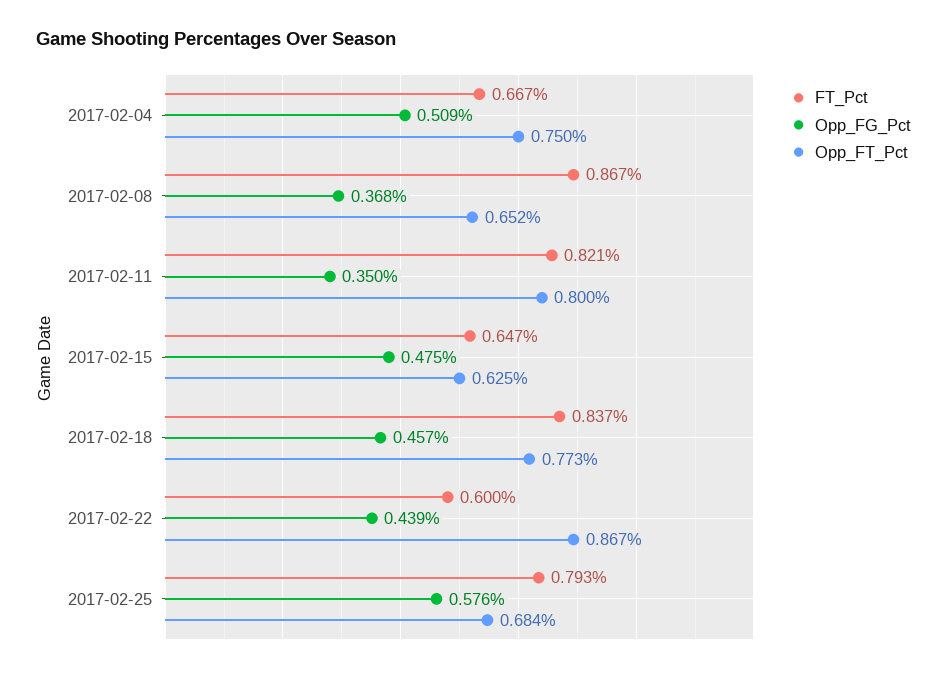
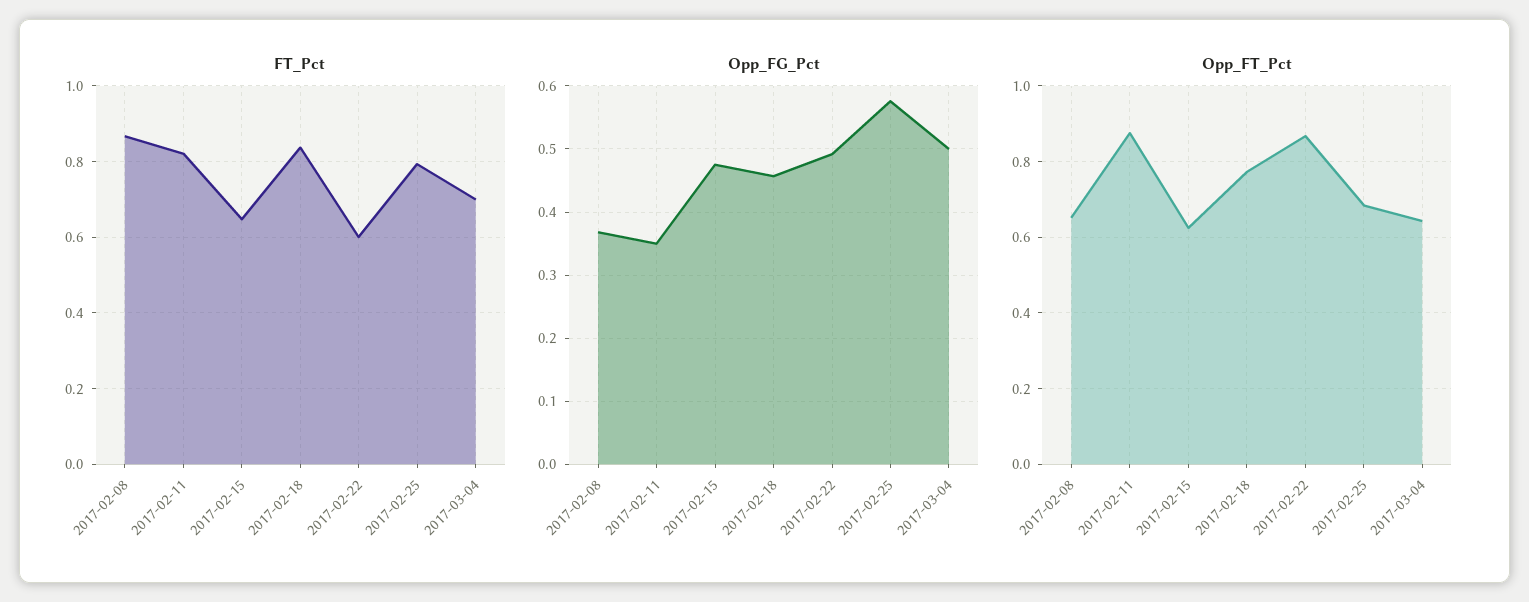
FT_Pct, 2017-02-04: 0.667 -> none
Opp_FG_Pct, 2017-02-04: 0.509 -> none
Opp_FT_Pct, 2017-02-04: 0.75 -> none
Opp_FT_Pct, 2017-02-11: 0.8 -> 0.88
Opp_FG_Pct, 2017-02-22: 0.439 -> 0.49
FT_Pct, 2017-03-04: none -> 0.7
Opp_FG_Pct, 2017-03-04: none -> 0.5
Opp_FT_Pct, 2017-03-04: none -> 0.64

